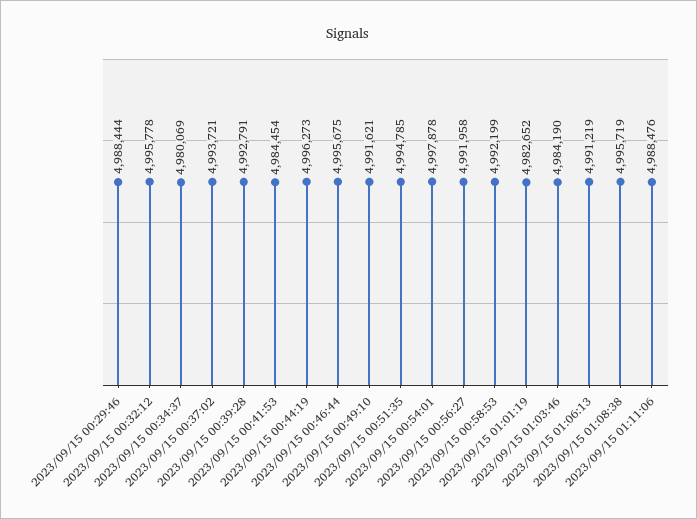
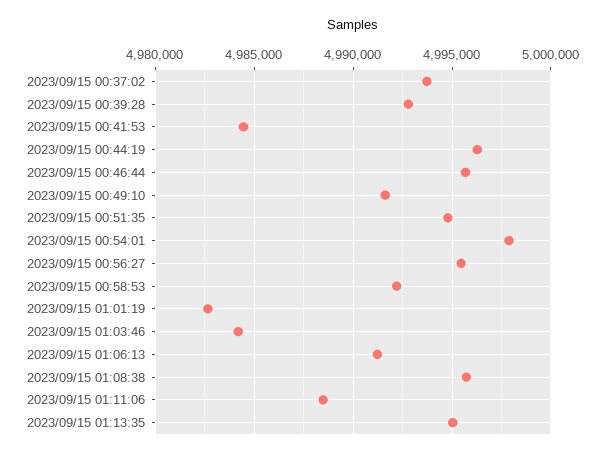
2023/09/15 00:29:46: 4988444 -> none
2023/09/15 00:32:12: 4995778 -> none
2023/09/15 00:34:37: 4980069 -> none
2023/09/15 00:56:27: 4991958 -> 4995500
2023/09/15 01:13:35: none -> 4995000

